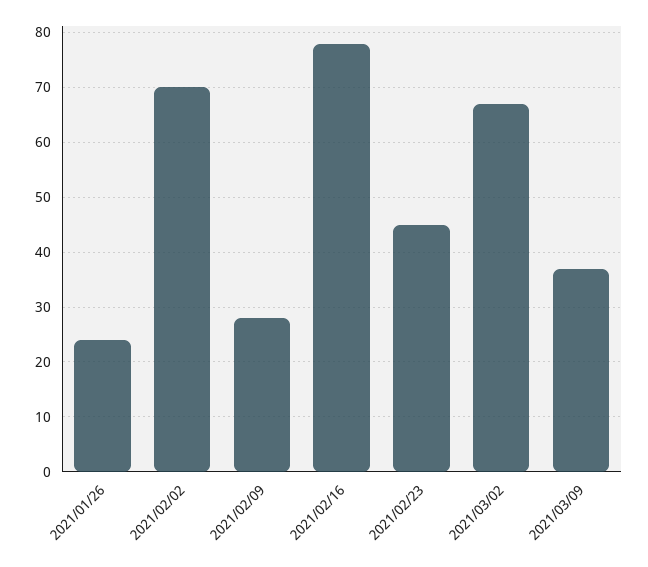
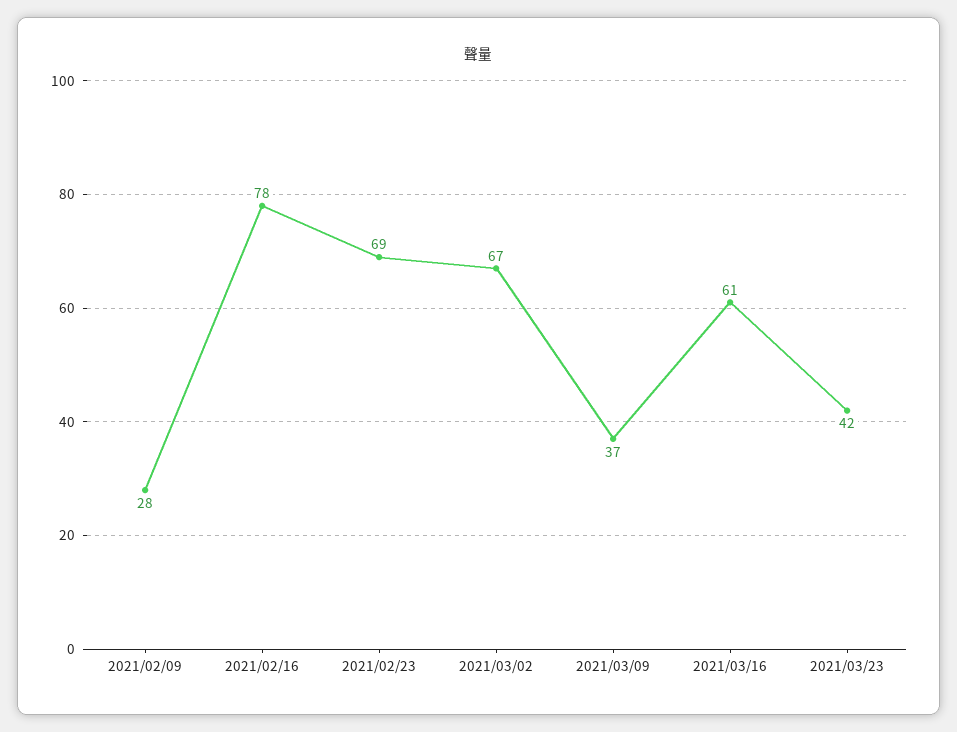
2021/01/26: 25 -> none
2021/02/02: 70 -> none
2021/02/23: 45 -> 69
2021/03/16: none -> 61
2021/03/23: none -> 42

